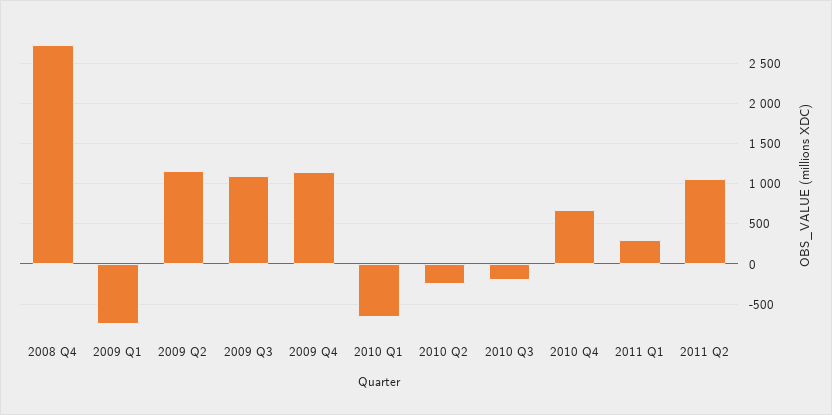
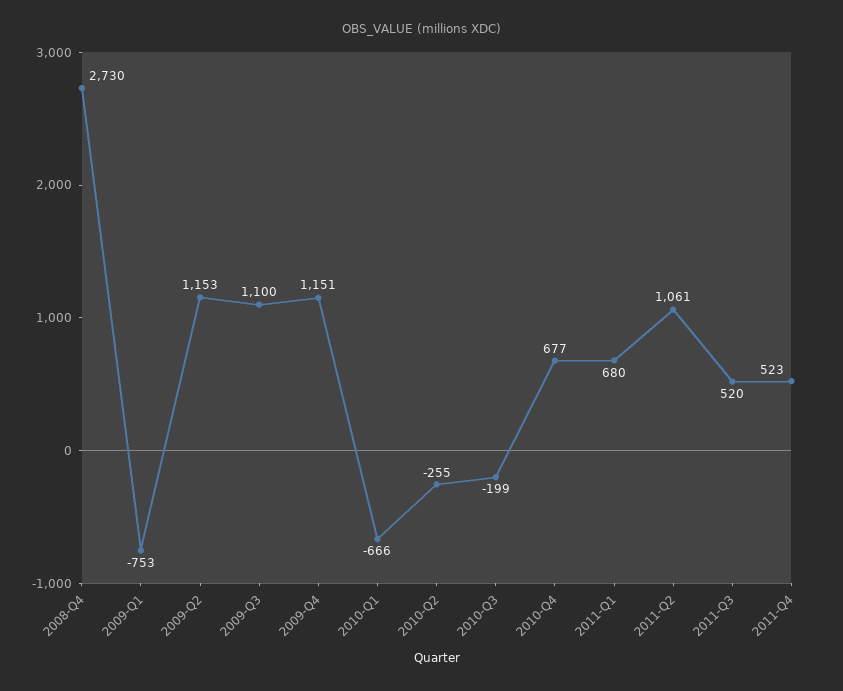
2011 Q1: 300 -> 680
2011-Q3: none -> 520
2011-Q4: none -> 523

